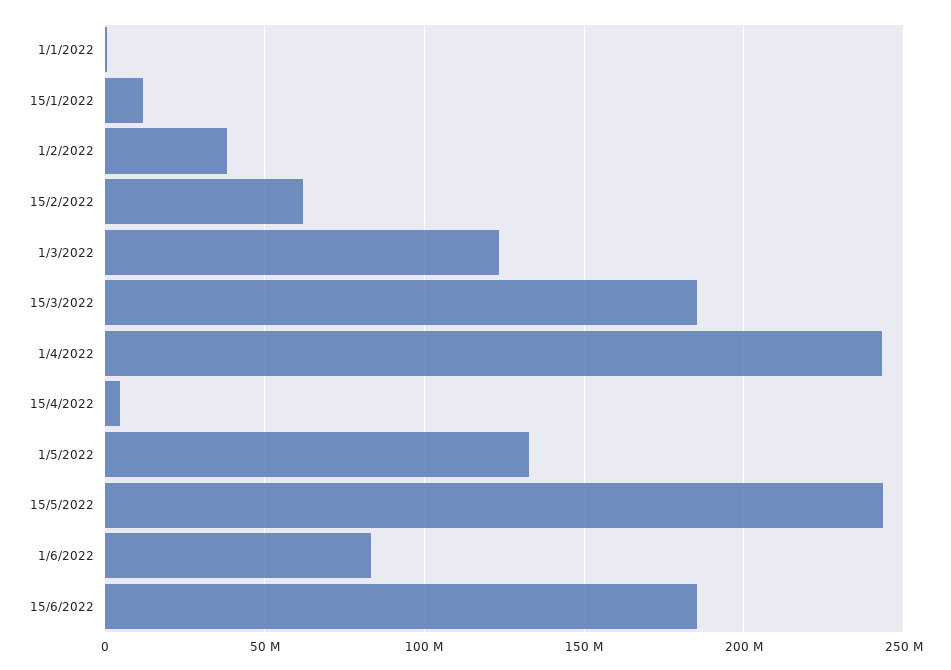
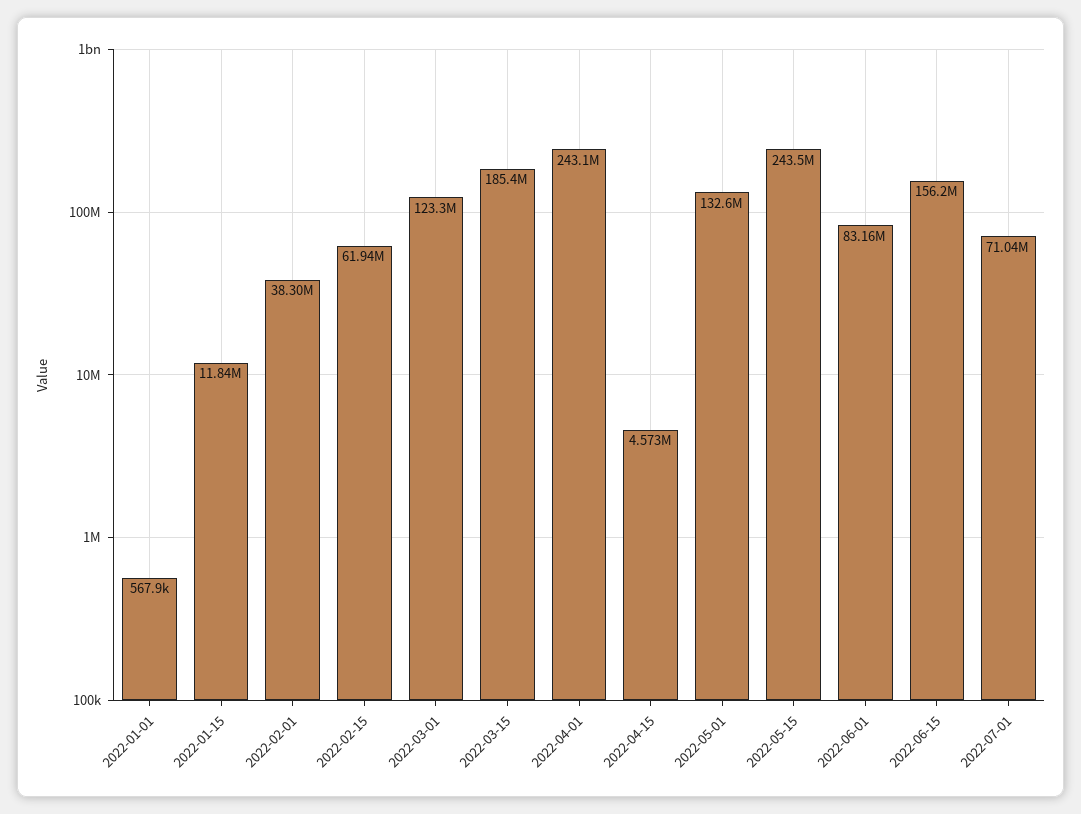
15/6/2022: 185000000 -> 156200000
2022-07-01: none -> 71040000

